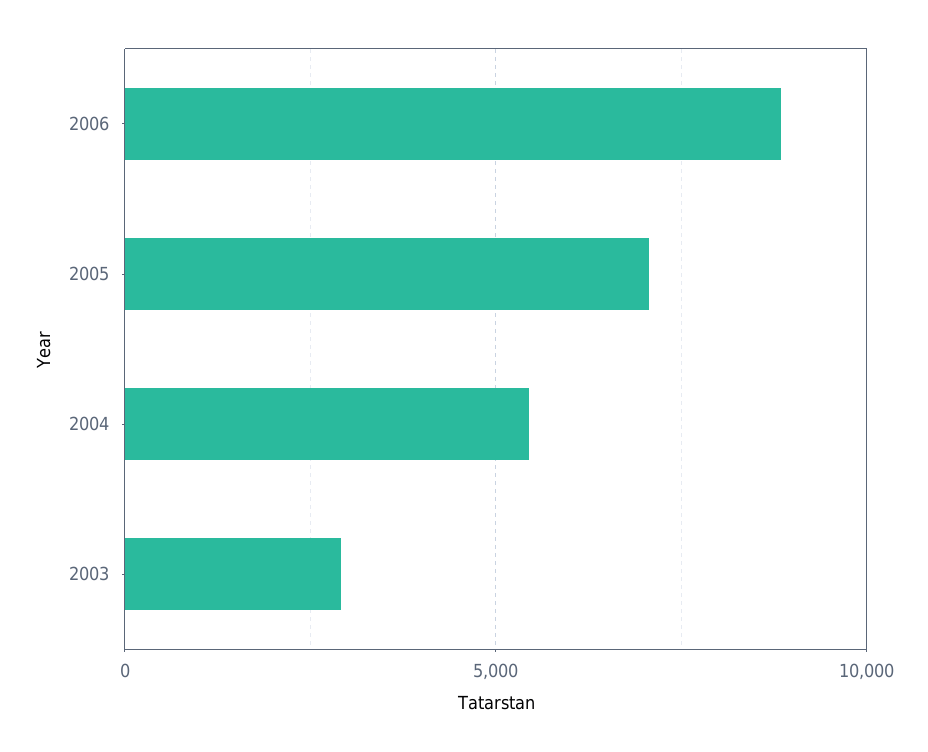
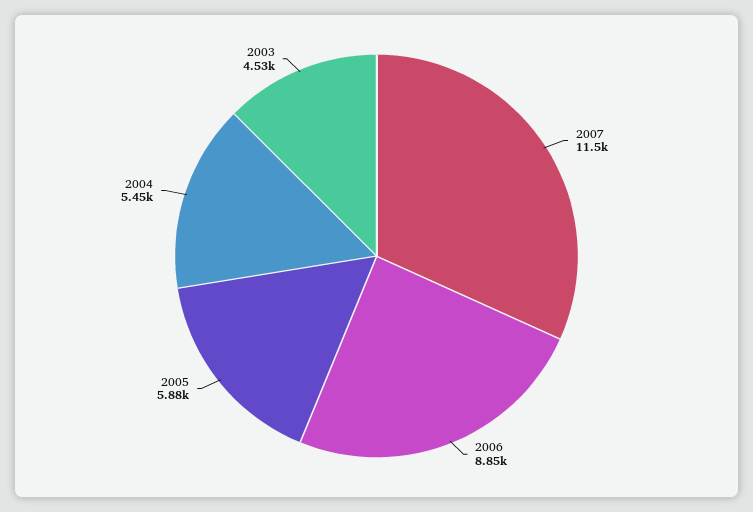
2005: 7000 -> 5880
2003: 3000 -> 4530
2007: none -> 11500

